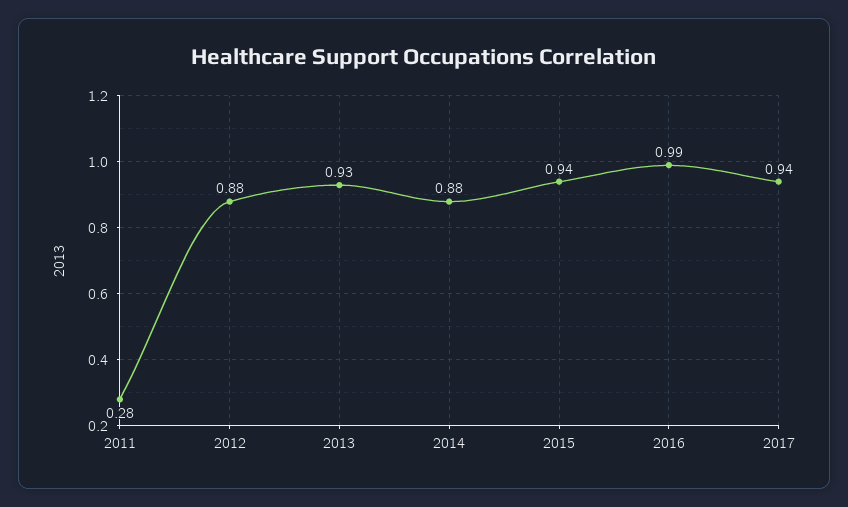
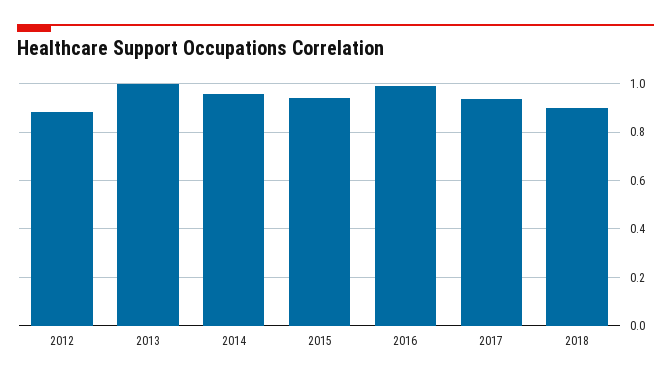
2011: 0.28 -> none
2013: 0.93 -> 1
2014: 0.88 -> 0.95
2018: none -> 0.9

